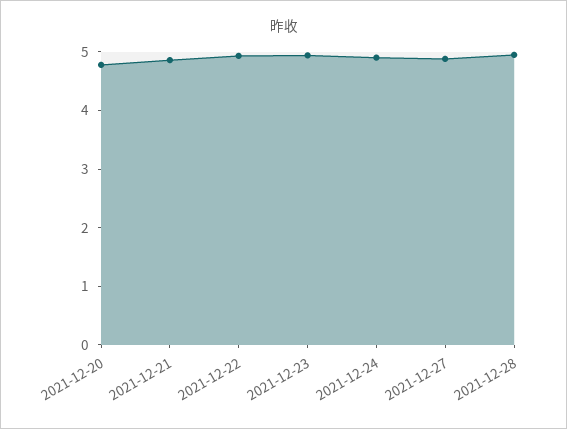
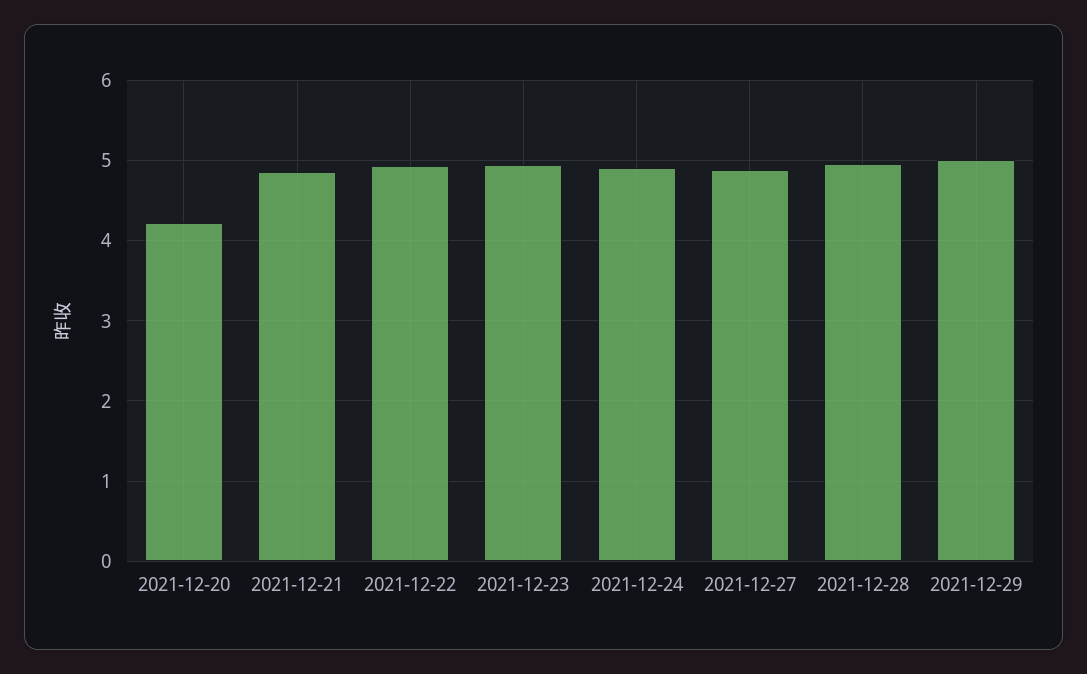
2021-12-20: 4.8 -> 4.2
2021-12-29: none -> 5

